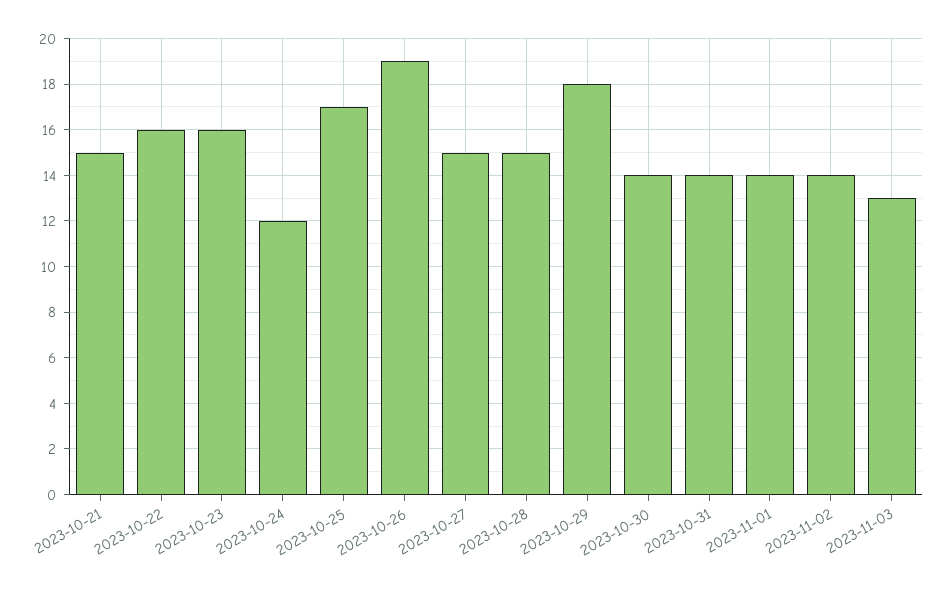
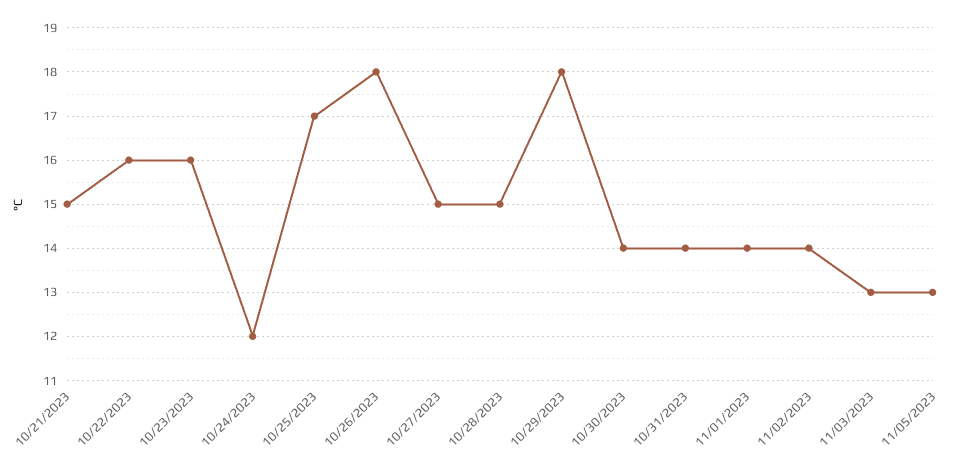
2023-10-26: 19 -> 18
11/05/2023: none -> 13

